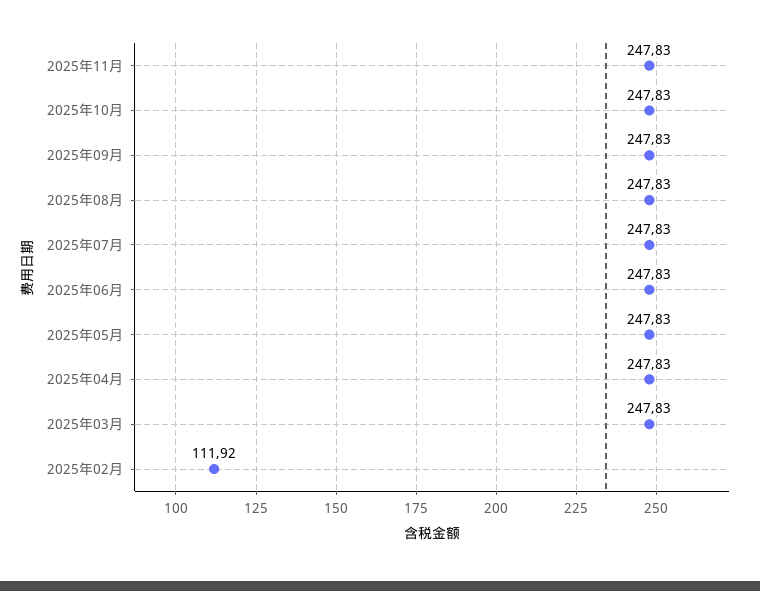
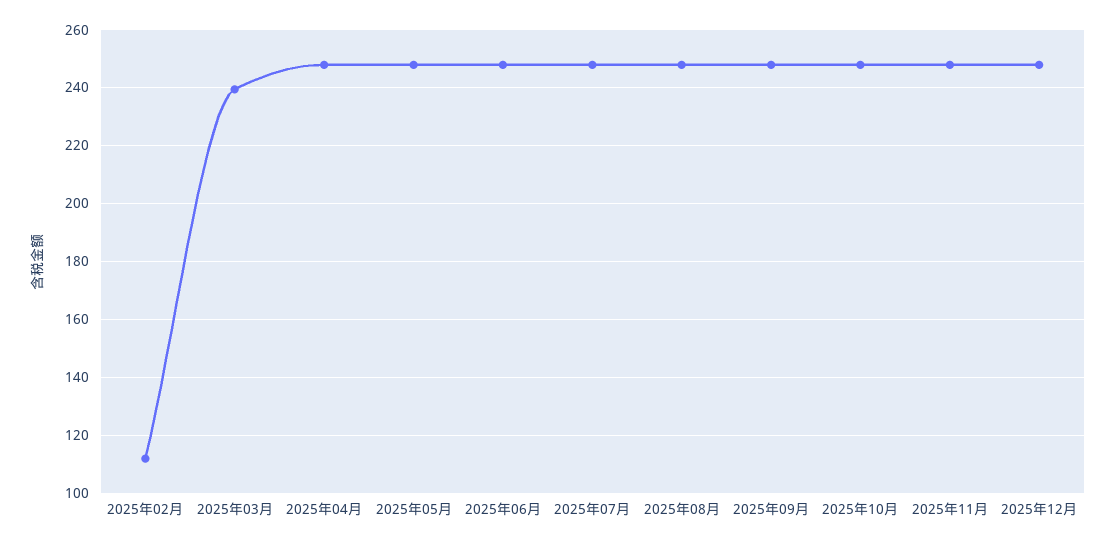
2025年03月: 247.83 -> 240
2025年12月: none -> 247.5

